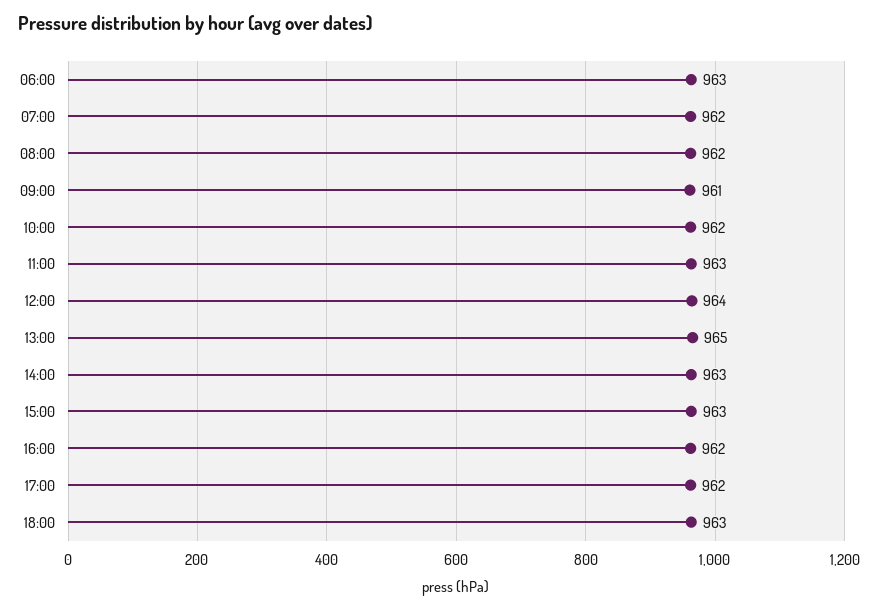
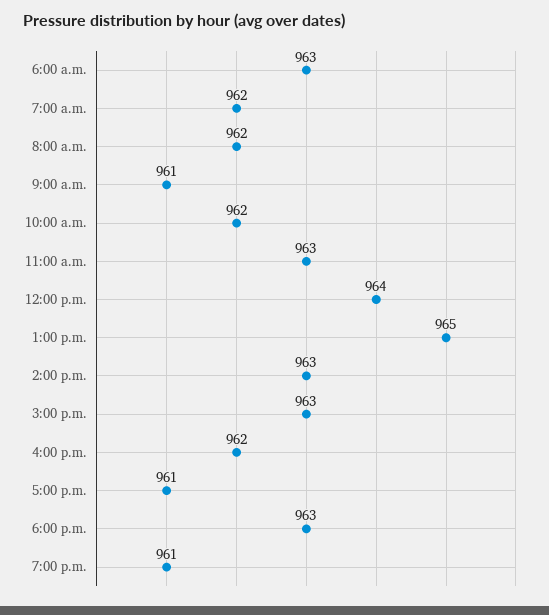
17:00: 962 -> 961
7:00 p.m.: none -> 961

